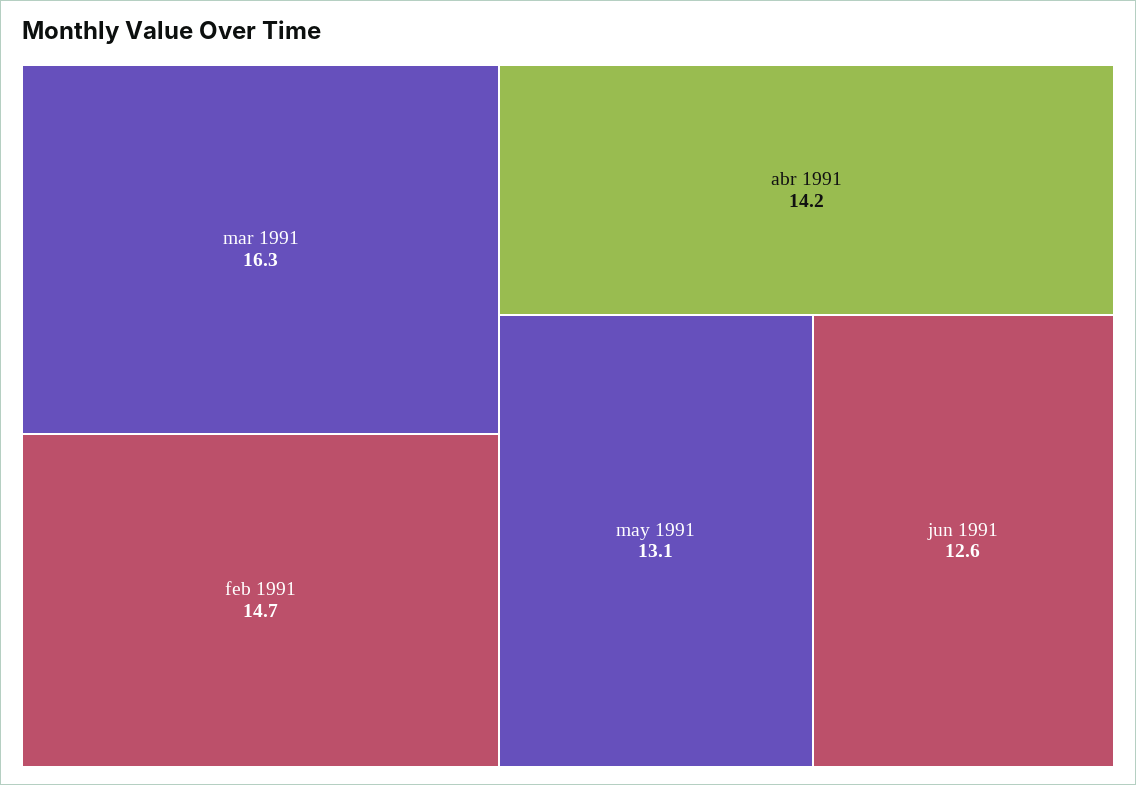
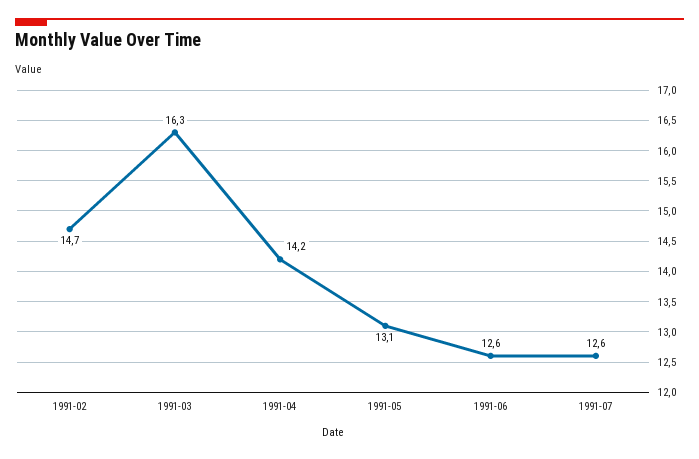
1991-07: none -> 12.6

